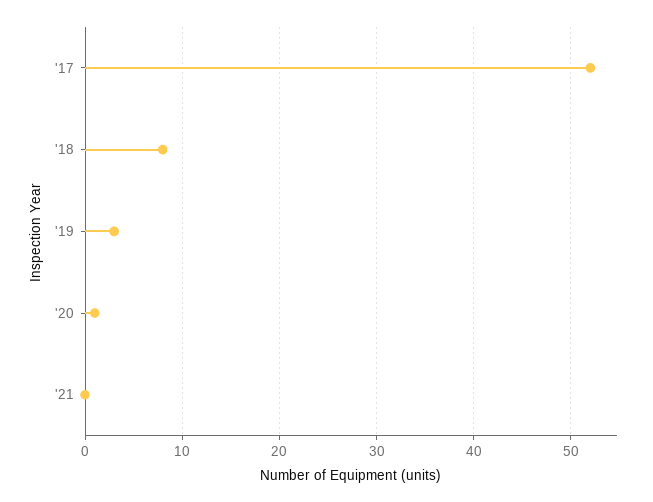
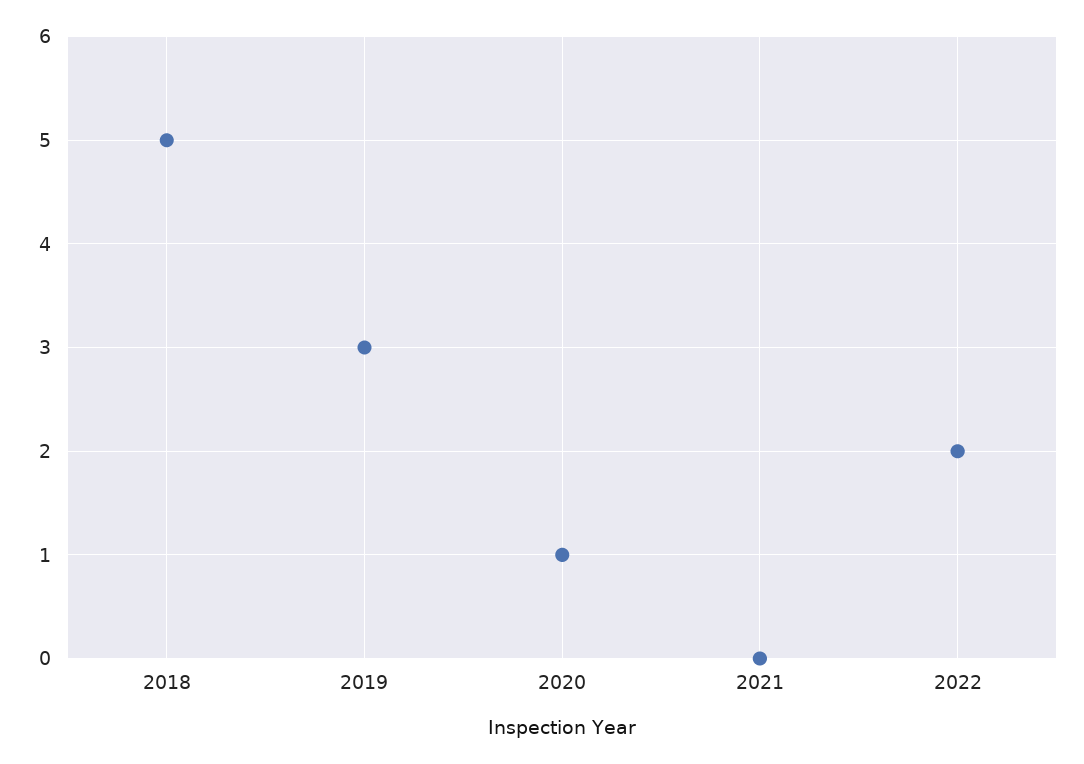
'17: 52 -> none
'18: 8 -> 5
2022: none -> 2

